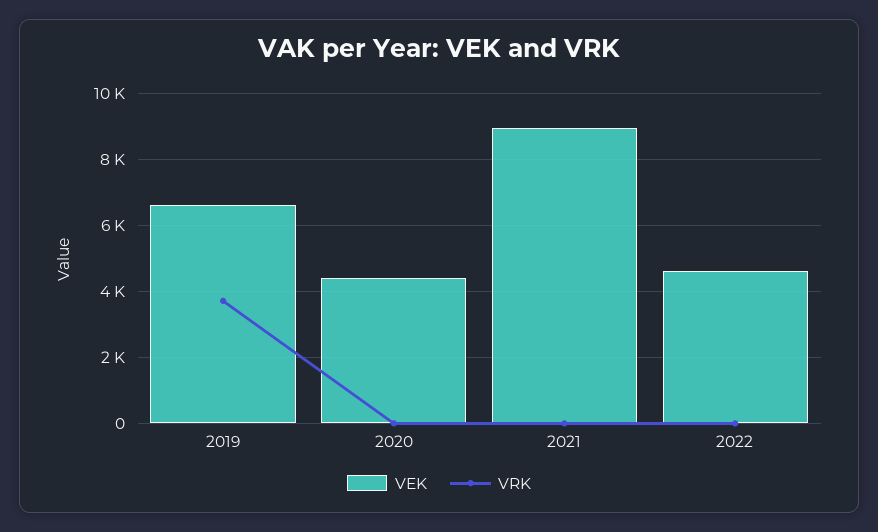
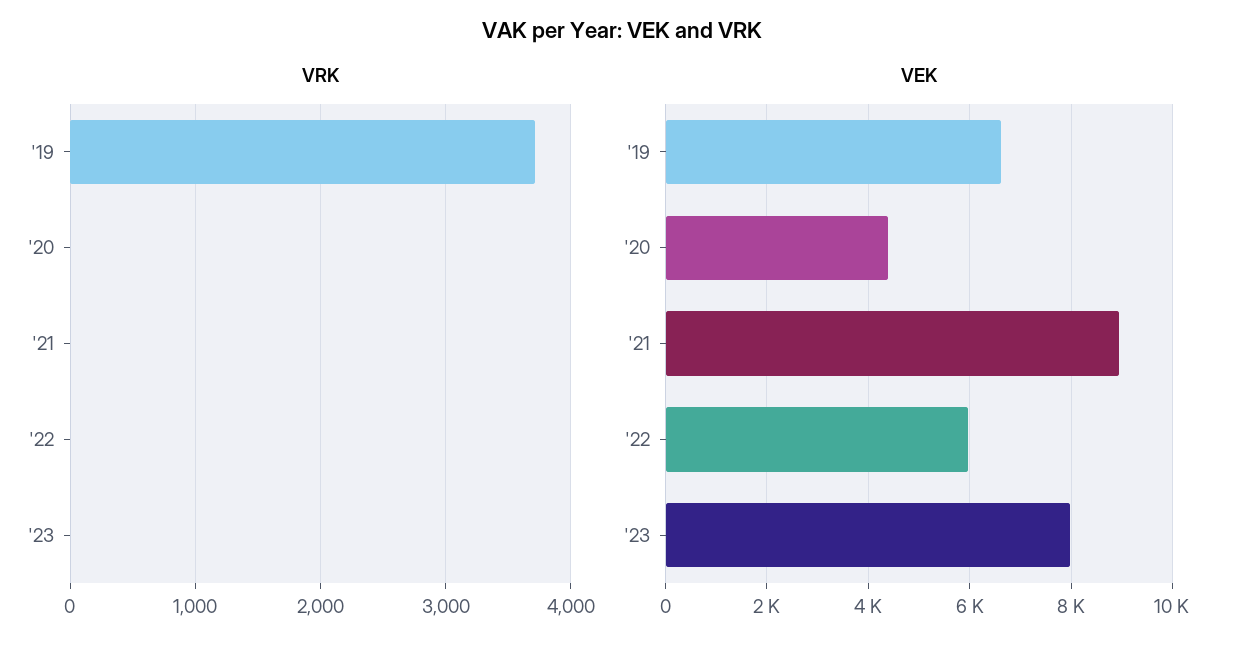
VEK, 2022: 4600 -> 6000
VRK, '23: none -> 0
VEK, '23: none -> 8000

